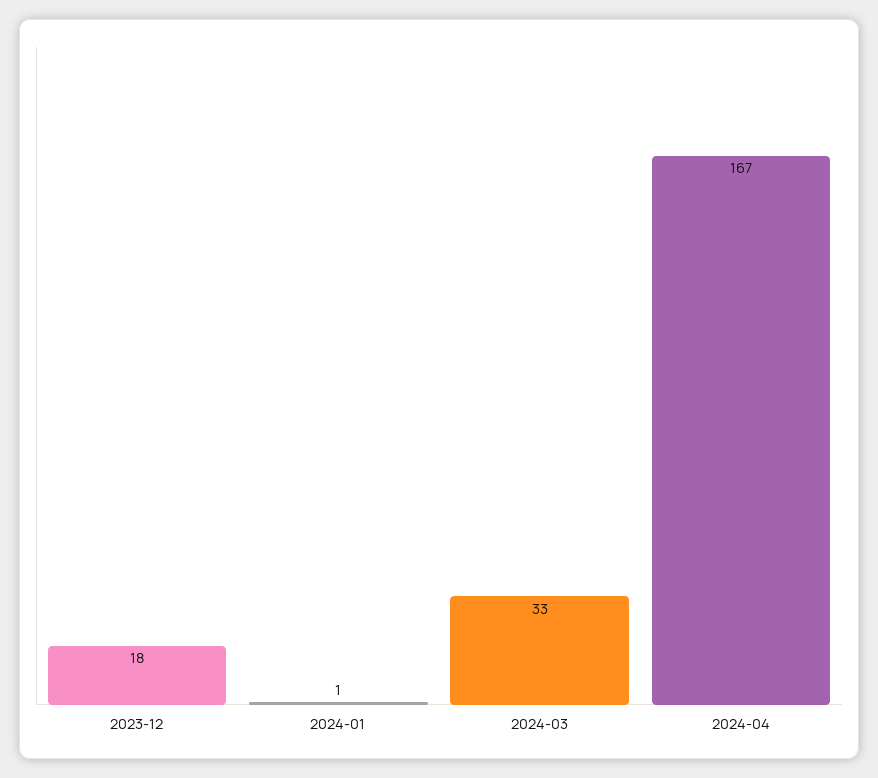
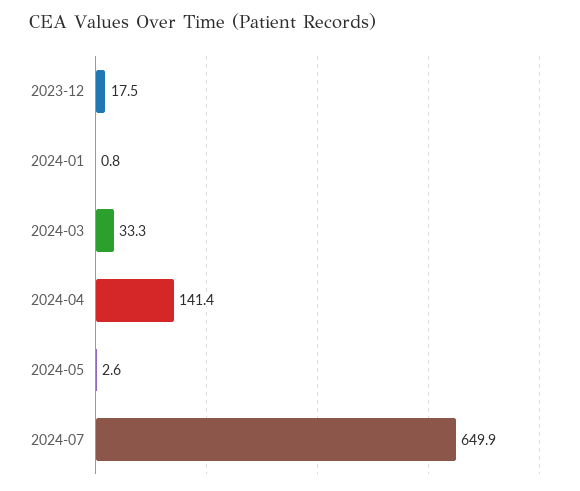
2024-04: 167 -> 141.4
2024-05: none -> 2.6
2024-07: none -> 649.9

